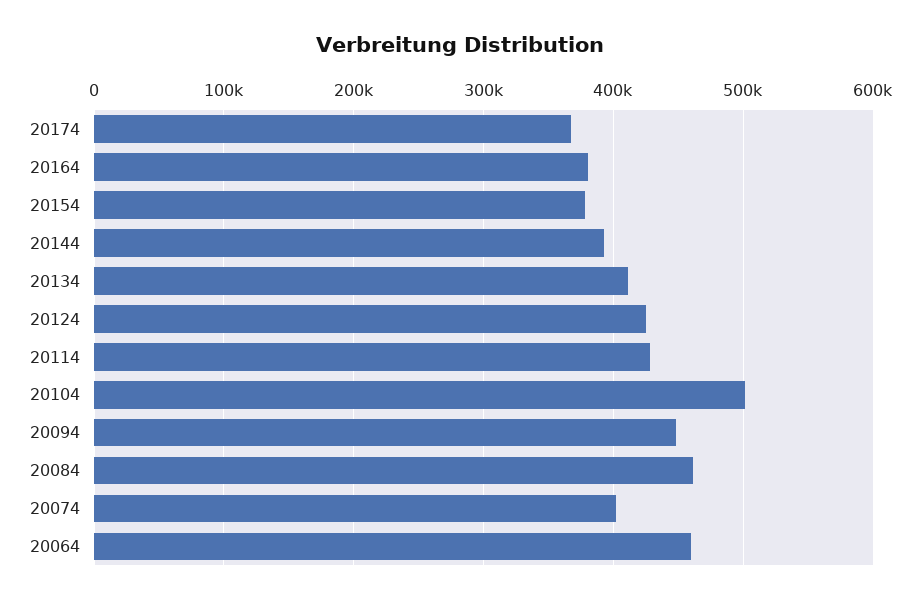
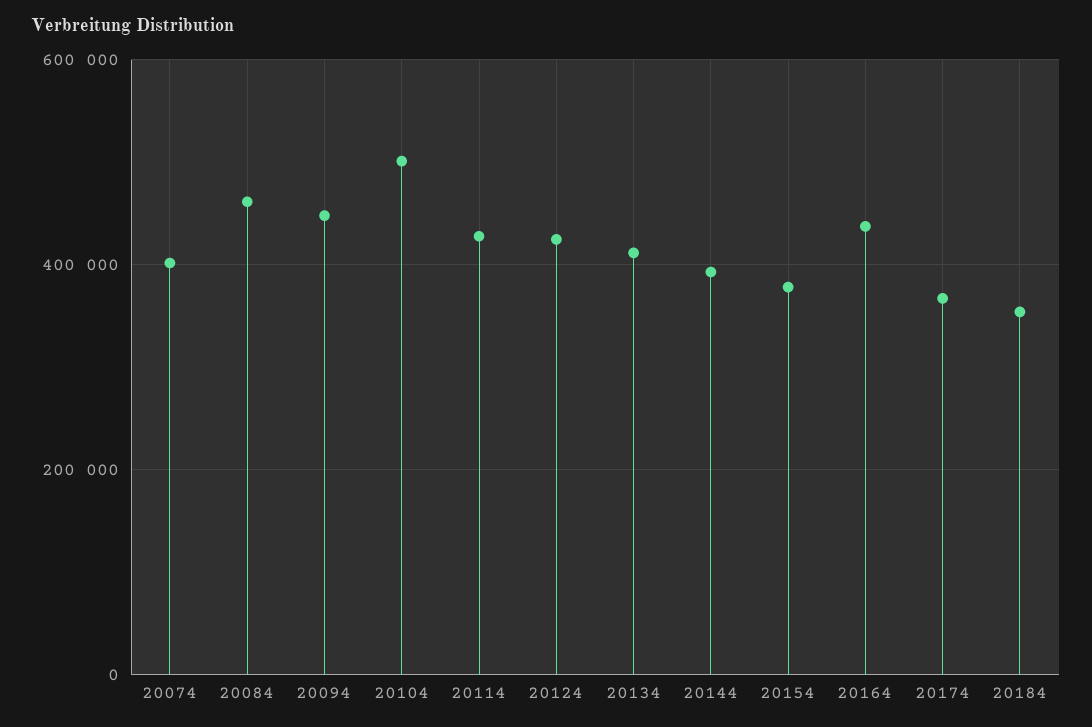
20164: 380000 -> 440000
20064: 460000 -> none
20184: none -> 360000

